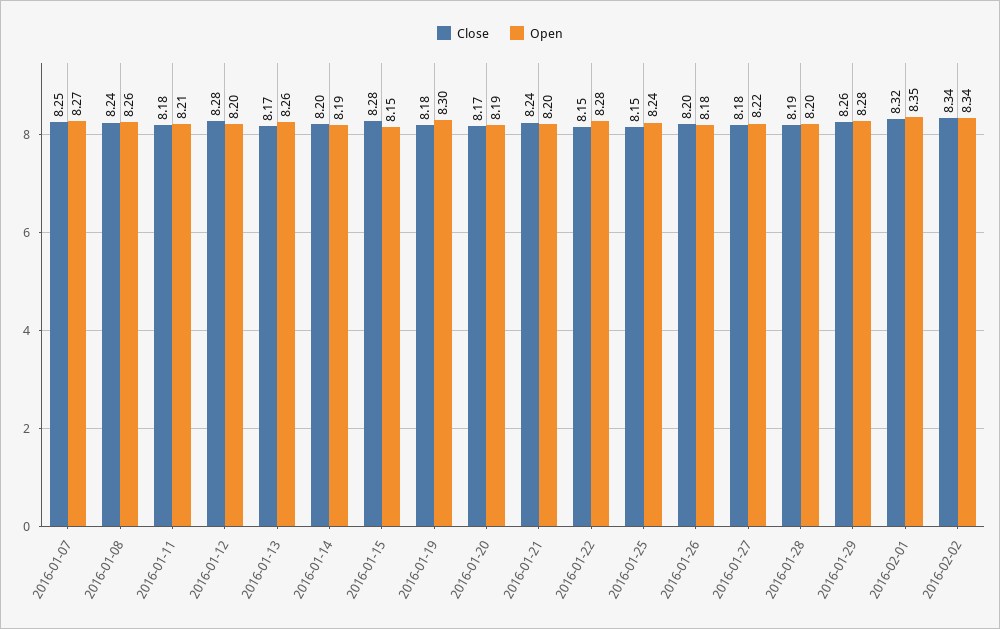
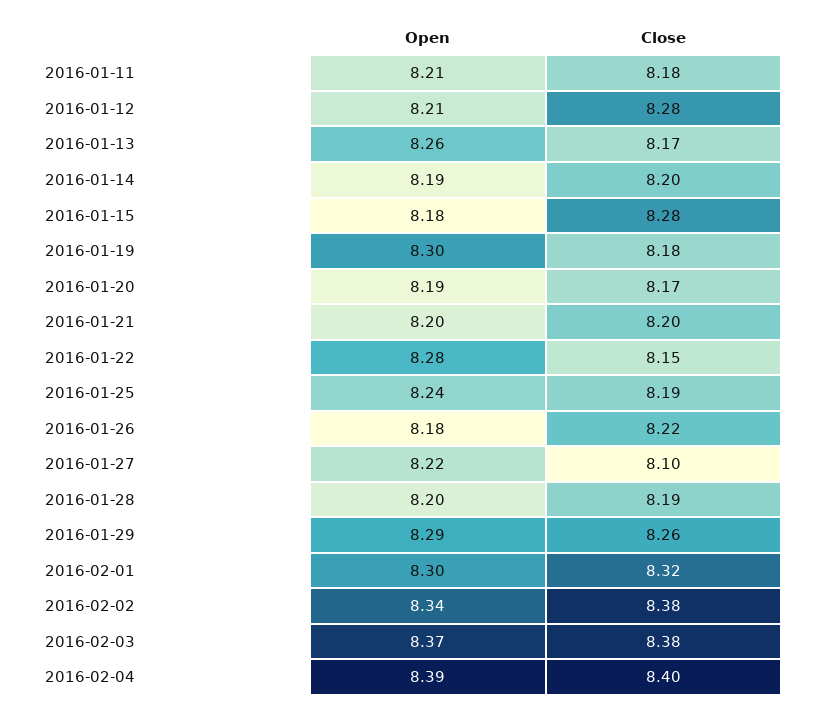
Close, 2016-01-07: 8.25 -> none
Open, 2016-01-07: 8.27 -> none
Close, 2016-01-08: 8.24 -> none
Open, 2016-01-08: 8.26 -> none
Open, 2016-01-12: 8.2 -> 8.21
Open, 2016-01-15: 8.15 -> 8.18
Close, 2016-01-21: 8.24 -> 8.2
Close, 2016-01-25: 8.15 -> 8.19
Close, 2016-01-26: 8.2 -> 8.22
Close, 2016-01-27: 8.18 -> 8.1
Open, 2016-01-29: 8.28 -> 8.29
Open, 2016-02-01: 8.35 -> 8.3
Close, 2016-02-02: 8.34 -> 8.38
Open, 2016-02-03: none -> 8.37
Close, 2016-02-03: none -> 8.38
Open, 2016-02-04: none -> 8.39
Close, 2016-02-04: none -> 8.4

